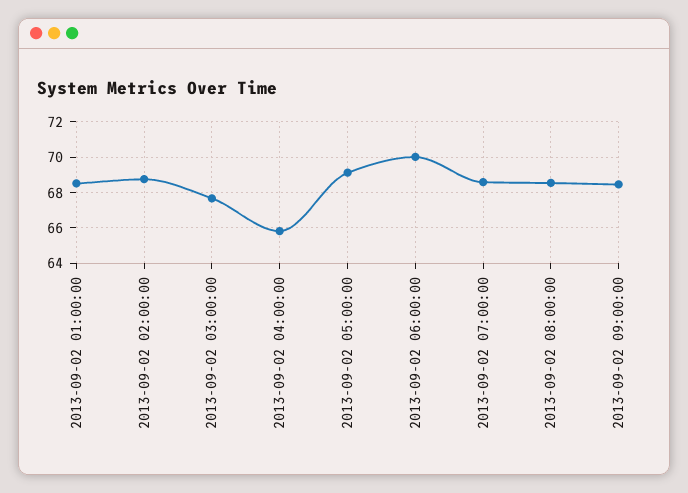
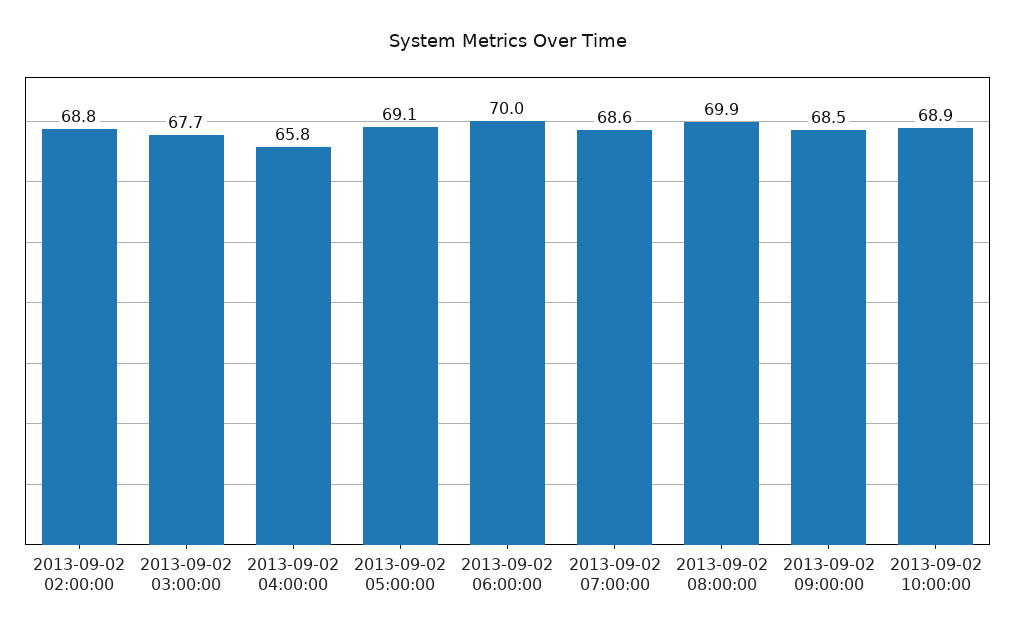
2013-09-02 01:00:00: 68.5 -> none
2013-09-02 08:00:00: 68.5 -> 69.9
2013-09-02 10:00:00: none -> 68.9

